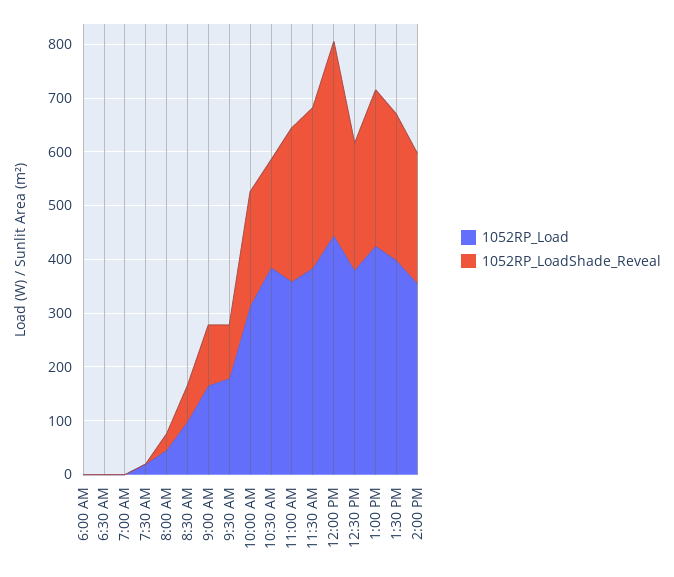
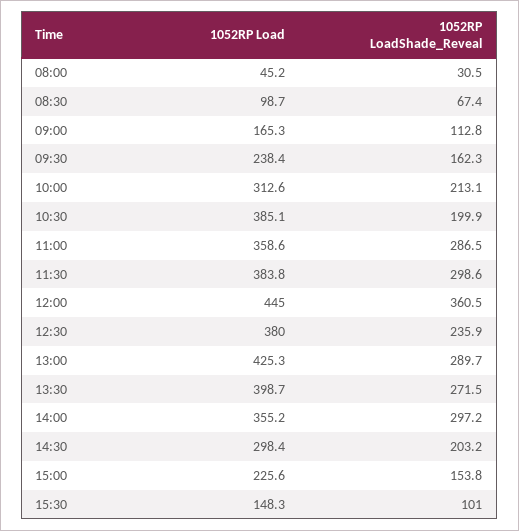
1052RP_Load, 6:00 AM: 0 -> none
1052RP_LoadShade_Reveal, 6:00 AM: 0 -> none
1052RP_Load, 6:30 AM: 0 -> none
1052RP_LoadShade_Reveal, 6:30 AM: 0 -> none
1052RP_Load, 7:00 AM: 0 -> none
1052RP_LoadShade_Reveal, 7:00 AM: 0 -> none
1052RP_Load, 7:30 AM: 20 -> none
1052RP_LoadShade_Reveal, 7:30 AM: 0 -> none
1052RP_Load, 9:30 AM: 180 -> 238.4
1052RP_LoadShade_Reveal, 9:30 AM: 100 -> 162.3
1052RP_LoadShade_Reveal, 2:00 PM: 240 -> 297.2
1052RP_Load, 14:30: none -> 298.4
1052RP_LoadShade_Reveal, 14:30: none -> 203.2
1052RP_Load, 15:00: none -> 225.6
1052RP_LoadShade_Reveal, 15:00: none -> 153.8
1052RP_Load, 15:30: none -> 148.3
1052RP_LoadShade_Reveal, 15:30: none -> 101

